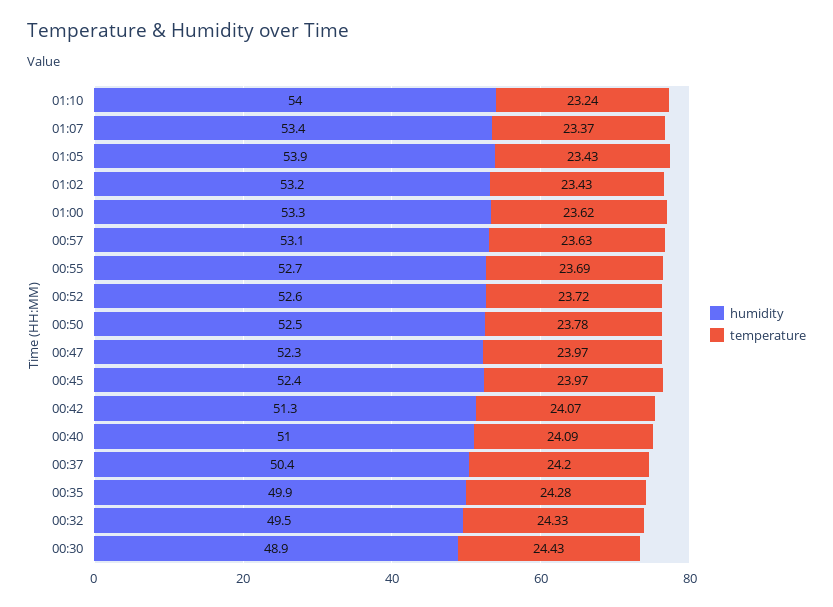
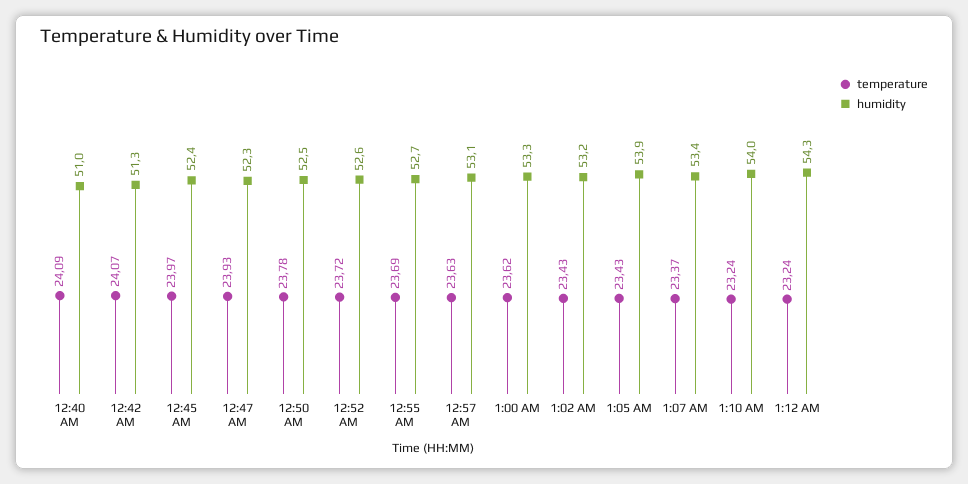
temperature, 00:47: 23.97 -> 23.93
humidity, 00:37: 50.4 -> none
temperature, 00:37: 24.2 -> none
humidity, 00:35: 49.9 -> none
temperature, 00:35: 24.28 -> none
humidity, 00:32: 49.5 -> none
temperature, 00:32: 24.33 -> none
humidity, 00:30: 48.9 -> none
temperature, 00:30: 24.43 -> none
temperature, 1:12 AM: none -> 23.24
humidity, 1:12 AM: none -> 54.3

